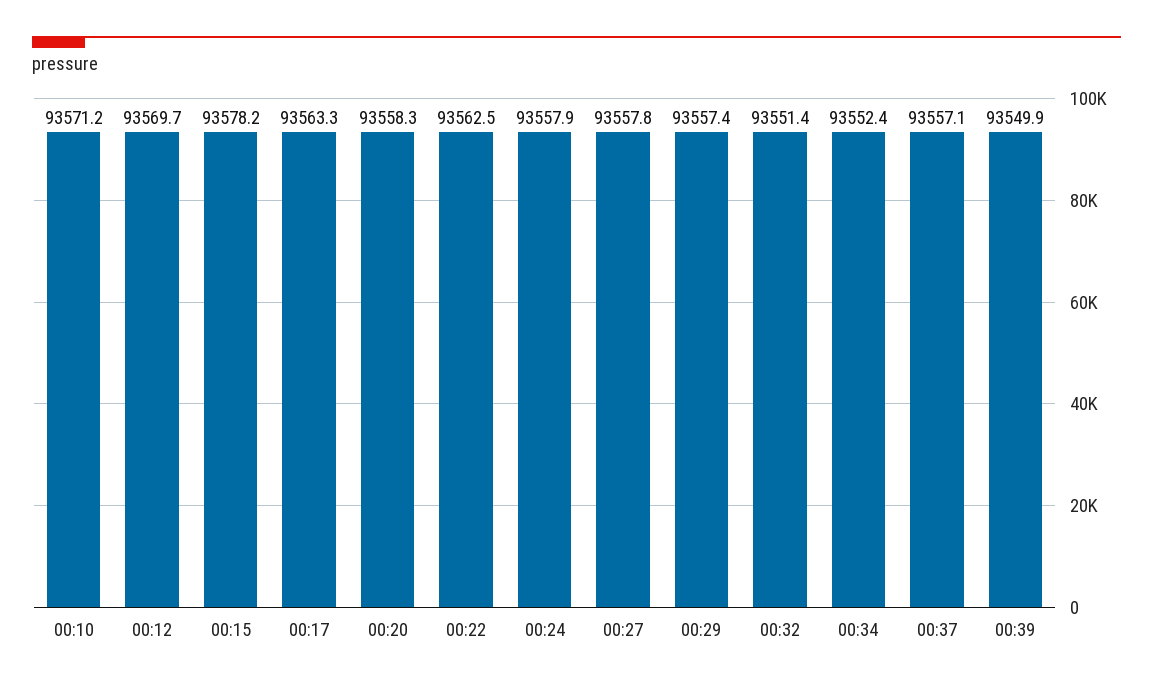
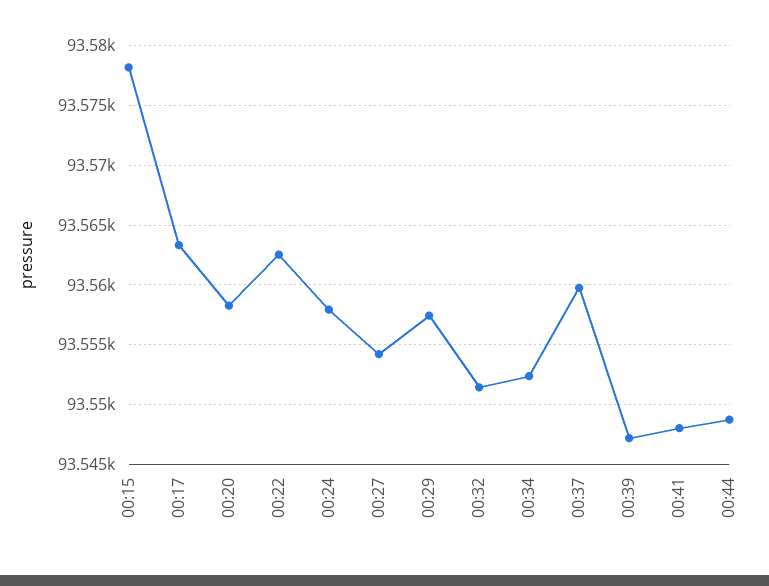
00:10: 93571.2 -> none
00:12: 93569.7 -> none
00:27: 93557.8 -> 93554
00:37: 93557.1 -> 93560
00:39: 93549.9 -> 93547
00:41: none -> 93548
00:44: none -> 93549

